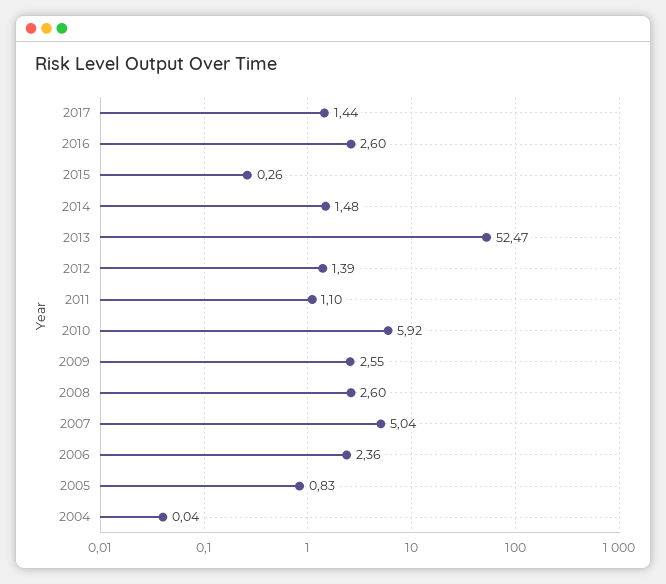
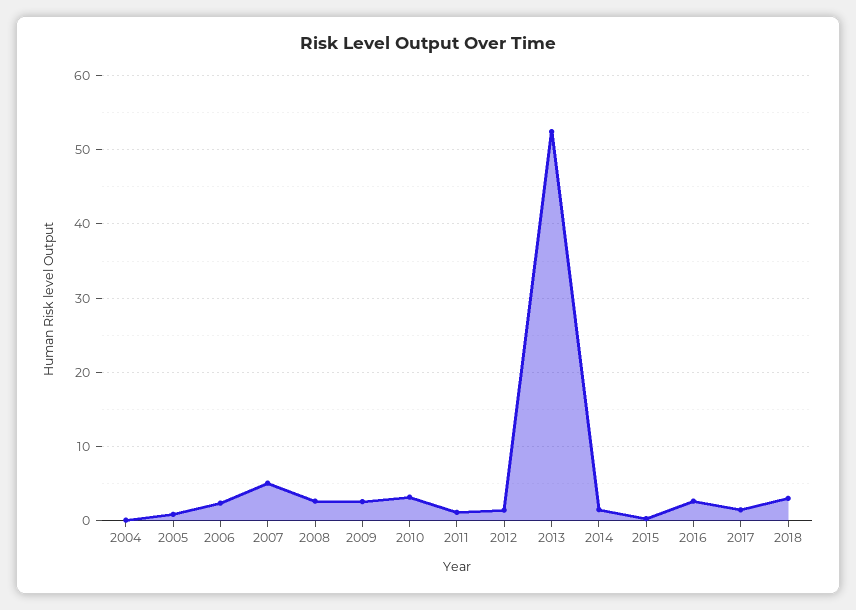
2010: 5.92 -> 3
2018: none -> 3

